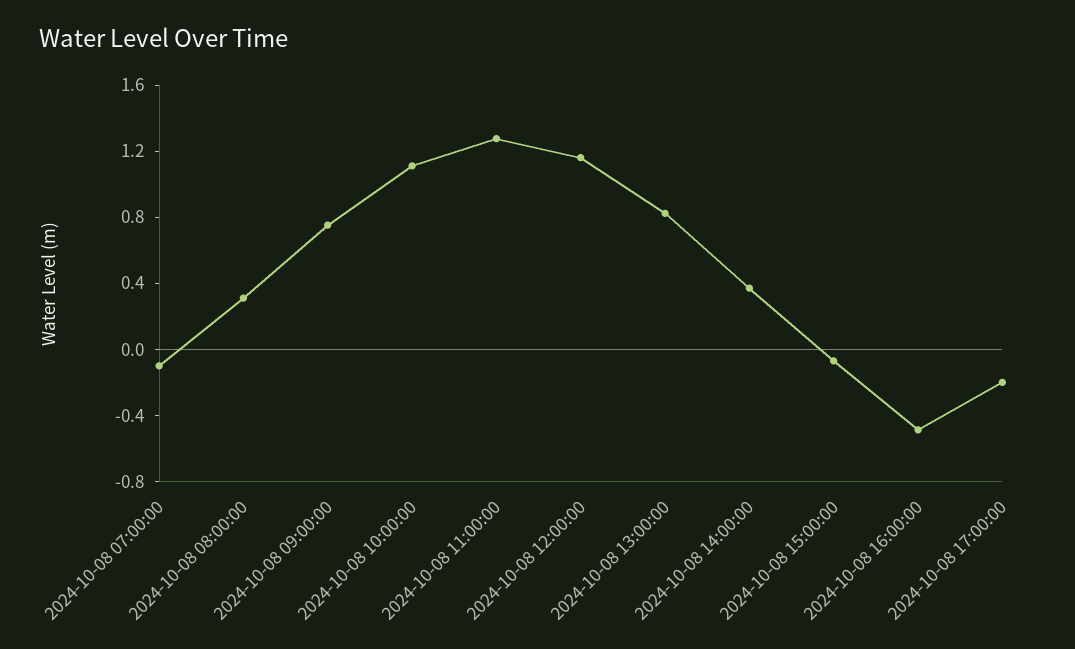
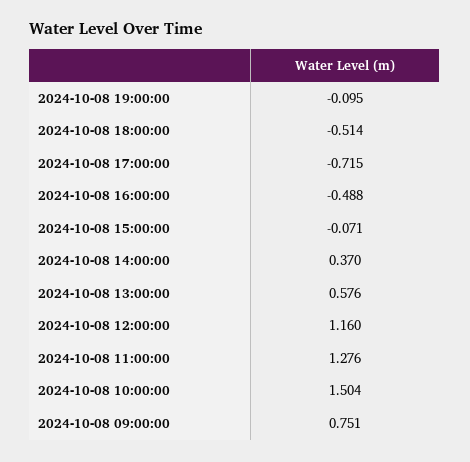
2024-10-08 07:00:00: -0.1 -> none
2024-10-08 08:00:00: 0.3 -> none
2024-10-08 10:00:00: 1.1 -> 1.504
2024-10-08 13:00:00: 0.8 -> 0.576
2024-10-08 17:00:00: -0.2 -> -0.715
2024-10-08 19:00:00: none -> -0.095
2024-10-08 18:00:00: none -> -0.514

